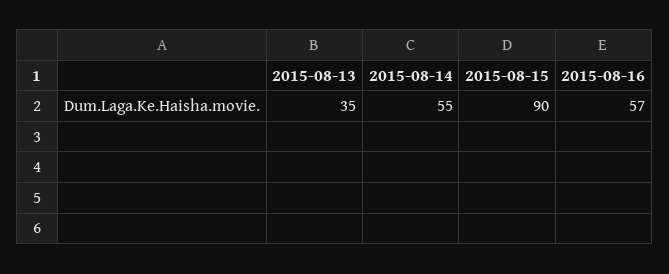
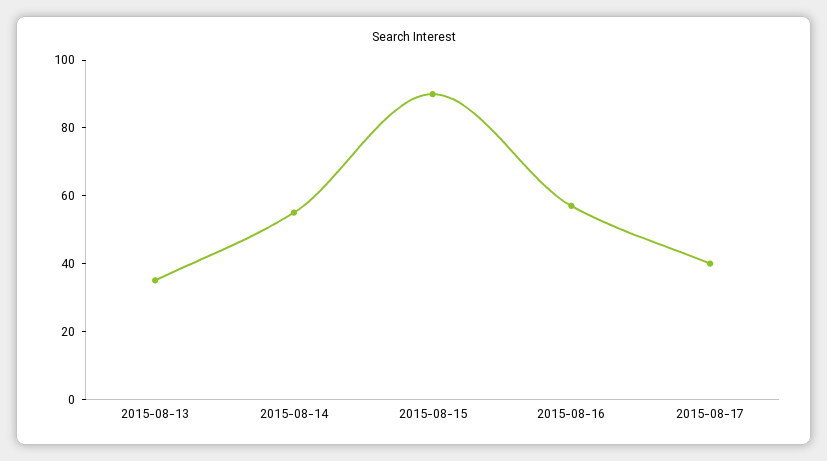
2015-08-17: none -> 40

